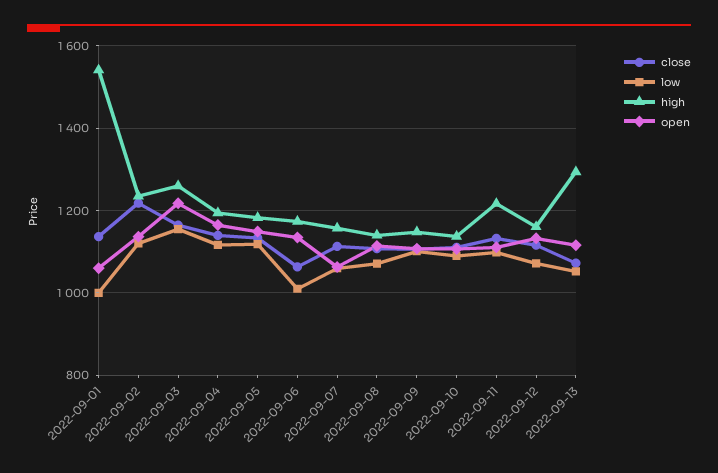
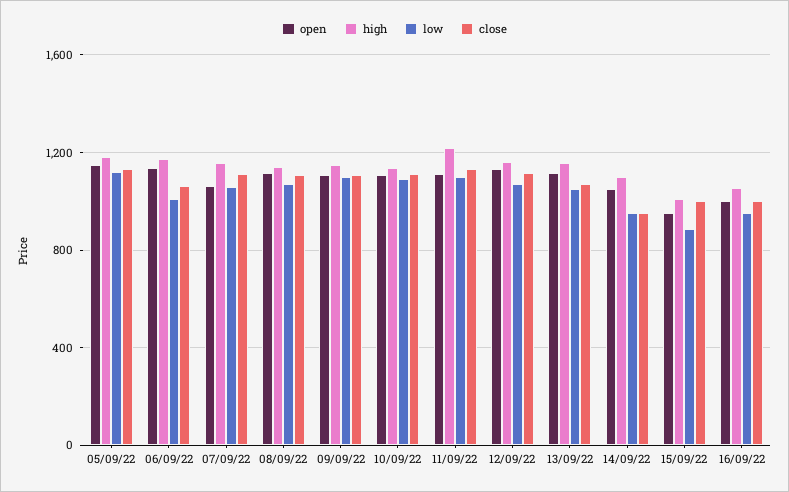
close, 2022-09-01: 1140 -> none
low, 2022-09-01: 1000 -> none
high, 2022-09-01: 1540 -> none
open, 2022-09-01: 1060 -> none
close, 2022-09-02: 1220 -> none
low, 2022-09-02: 1120 -> none
high, 2022-09-02: 1240 -> none
open, 2022-09-02: 1140 -> none
close, 2022-09-03: 1160 -> none
low, 2022-09-03: 1160 -> none
high, 2022-09-03: 1260 -> none
open, 2022-09-03: 1220 -> none
close, 2022-09-04: 1140 -> none
low, 2022-09-04: 1120 -> none
high, 2022-09-04: 1200 -> none
open, 2022-09-04: 1160 -> none
high, 2022-09-13: 1300 -> 1150
open, 14/09/22: none -> 1050
high, 14/09/22: none -> 1100
low, 14/09/22: none -> 950
close, 14/09/22: none -> 950
open, 15/09/22: none -> 950
high, 15/09/22: none -> 1000
low, 15/09/22: none -> 900
close, 15/09/22: none -> 1000
open, 16/09/22: none -> 1000
high, 16/09/22: none -> 1050
low, 16/09/22: none -> 950
close, 16/09/22: none -> 1000

